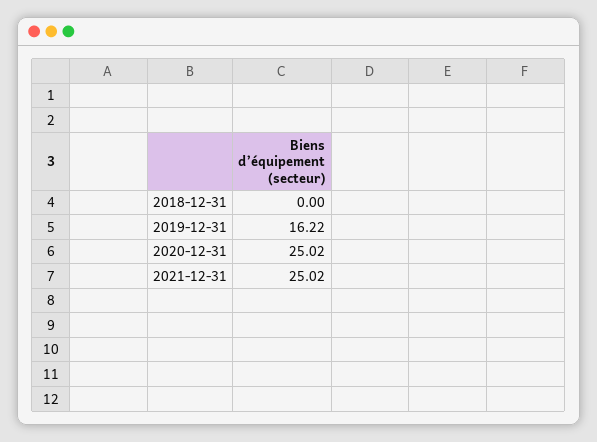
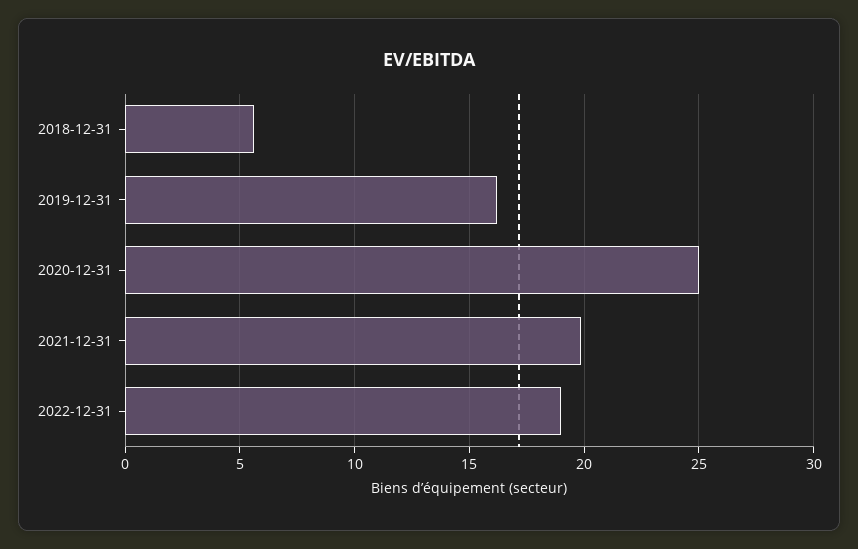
2018-12-31: 0 -> 5.5
2021-12-31: 25.02 -> 20
2022-12-31: none -> 19

